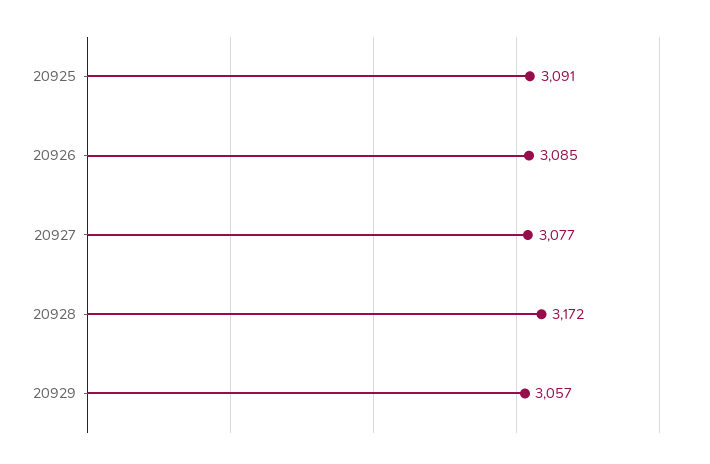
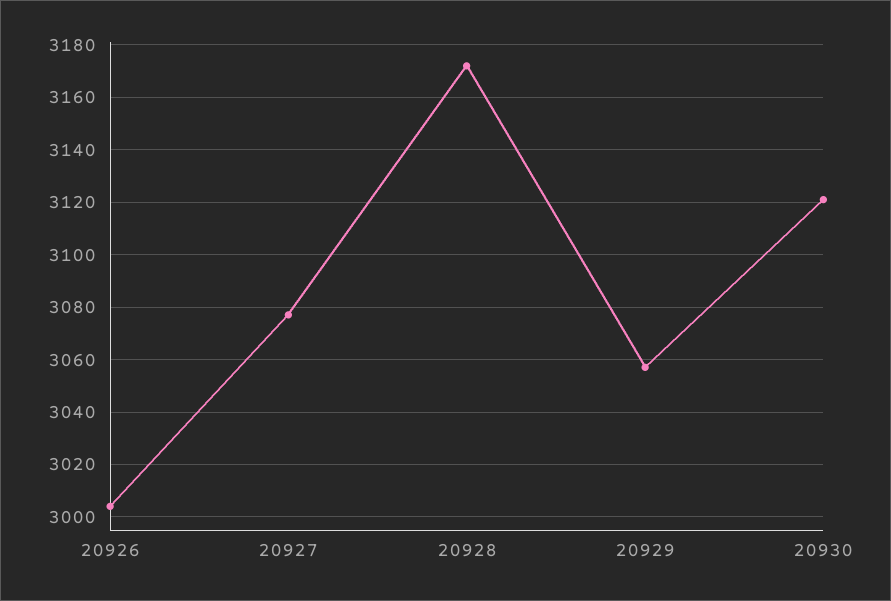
20925: 3091 -> none
20926: 3085 -> 3005
20930: none -> 3120

